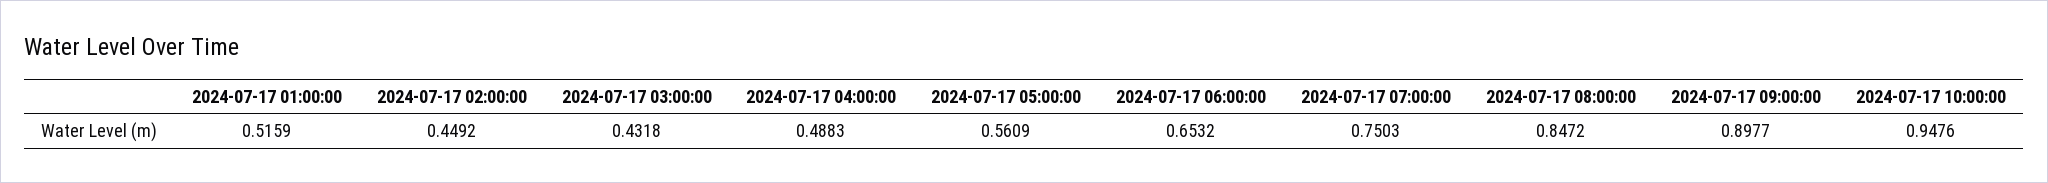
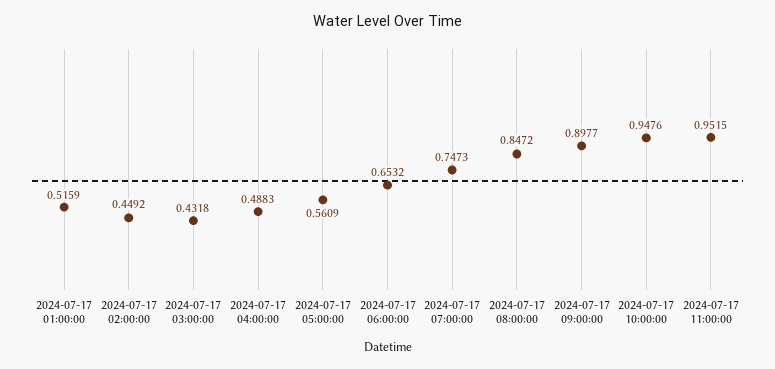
2024-07-17 07:00:00: 0.7503 -> 0.7473
2024-07-17 11:00:00: none -> 0.9515

